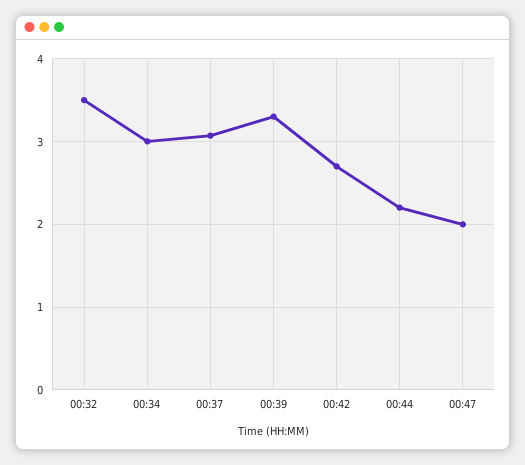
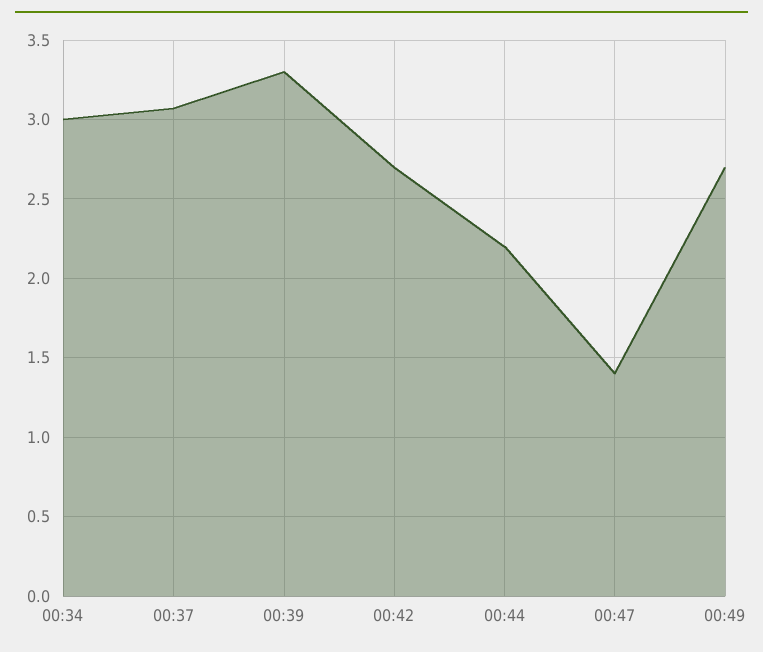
00:32: 3.5 -> none
00:47: 2 -> 1.4
00:49: none -> 2.7

